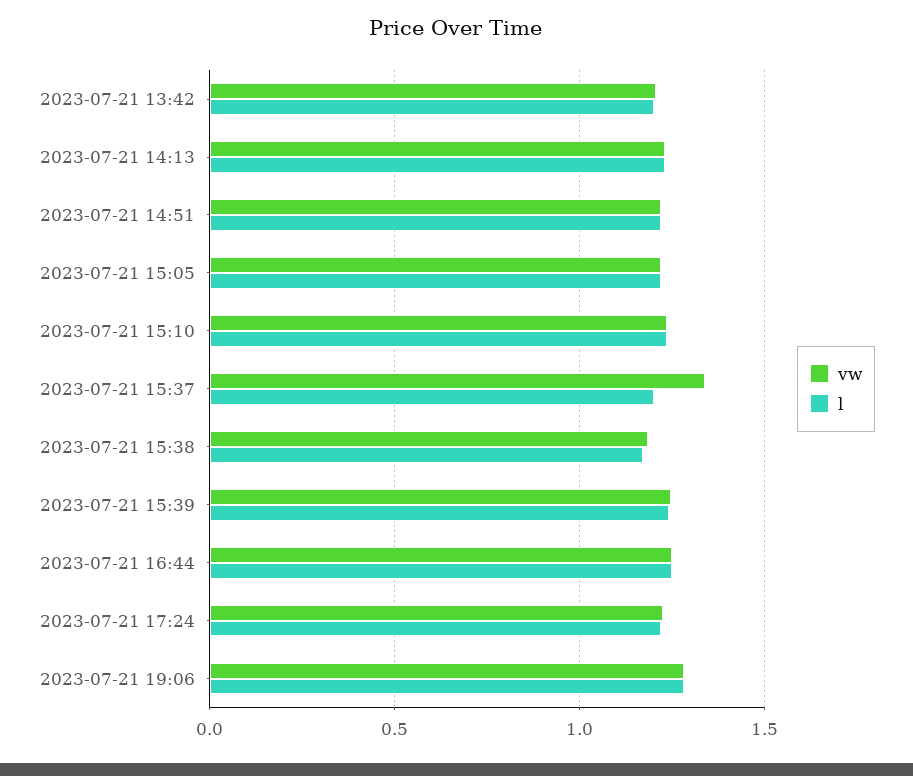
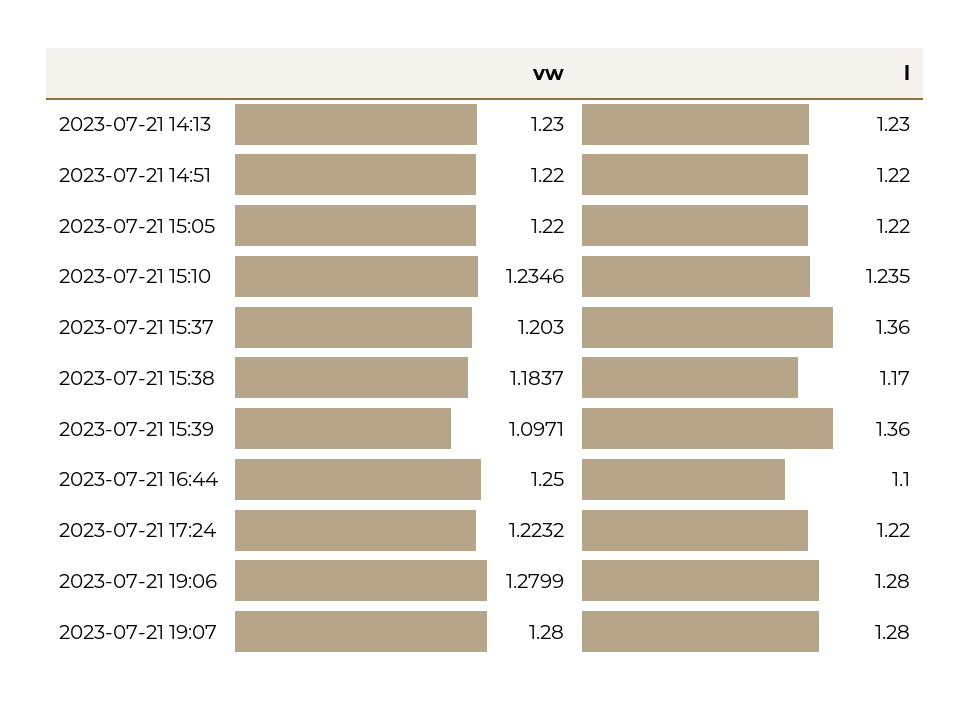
vw, 2023-07-21 13:42: 1.2 -> none
l, 2023-07-21 13:42: 1.2 -> none
vw, 2023-07-21 15:37: 1.35 -> 1.203
l, 2023-07-21 15:37: 1.2 -> 1.36
vw, 2023-07-21 15:39: 1.25 -> 1.0971
l, 2023-07-21 15:39: 1.25 -> 1.36
l, 2023-07-21 16:44: 1.25 -> 1.1
vw, 2023-07-21 19:07: none -> 1.28
l, 2023-07-21 19:07: none -> 1.28

